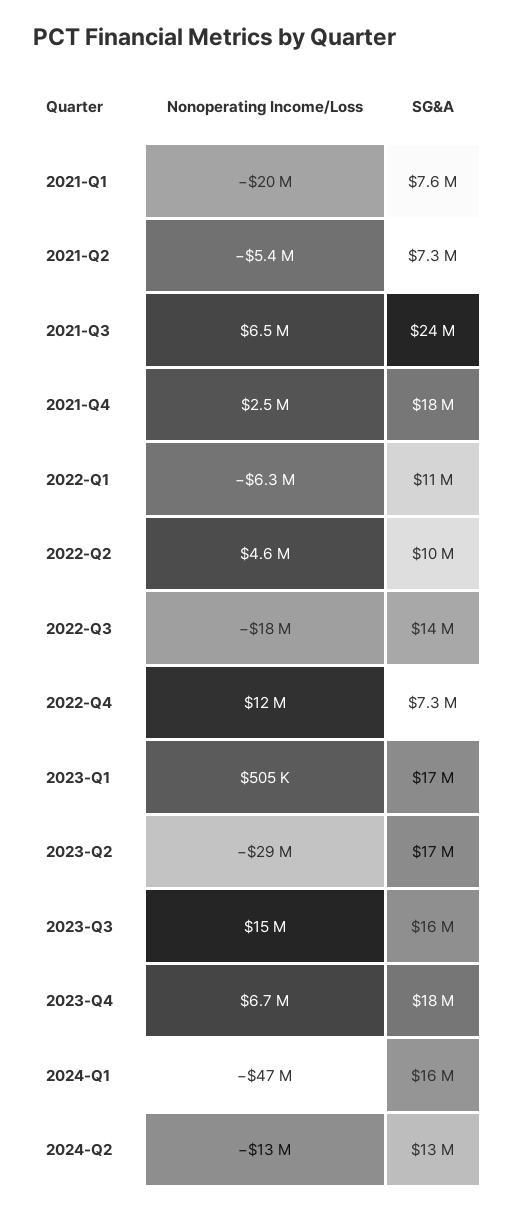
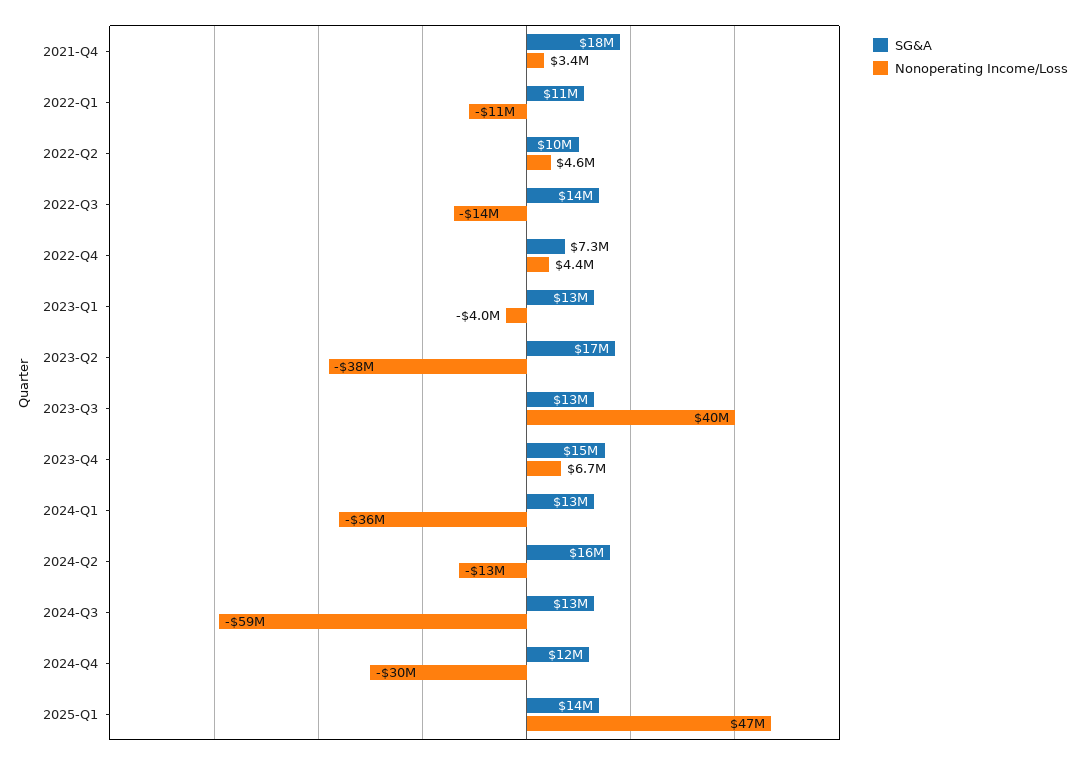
Nonoperating Income/Loss, 2021-Q1: -20000000 -> none
SG&A, 2021-Q1: 7600000 -> none
Nonoperating Income/Loss, 2021-Q2: -5400000 -> none
SG&A, 2021-Q2: 7300000 -> none
Nonoperating Income/Loss, 2021-Q3: 6500000 -> none
SG&A, 2021-Q3: 24000000 -> none
Nonoperating Income/Loss, 2021-Q4: 2500000 -> 3400000
Nonoperating Income/Loss, 2022-Q1: -6300000 -> -11000000
Nonoperating Income/Loss, 2022-Q3: -18000000 -> -14000000
Nonoperating Income/Loss, 2022-Q4: 12000000 -> 4400000
Nonoperating Income/Loss, 2023-Q1: 505000 -> -4000000
SG&A, 2023-Q1: 17000000 -> 13000000
Nonoperating Income/Loss, 2023-Q2: -29000000 -> -38000000
Nonoperating Income/Loss, 2023-Q3: 15000000 -> 40000000
SG&A, 2023-Q3: 16000000 -> 13000000
SG&A, 2023-Q4: 18000000 -> 15000000
Nonoperating Income/Loss, 2024-Q1: -47000000 -> -36000000
SG&A, 2024-Q1: 16000000 -> 13000000
SG&A, 2024-Q2: 13000000 -> 16000000
SG&A, 2024-Q3: none -> 13000000
Nonoperating Income/Loss, 2024-Q3: none -> -59000000
SG&A, 2024-Q4: none -> 12000000
Nonoperating Income/Loss, 2024-Q4: none -> -30000000
SG&A, 2025-Q1: none -> 14000000
Nonoperating Income/Loss, 2025-Q1: none -> 47000000

